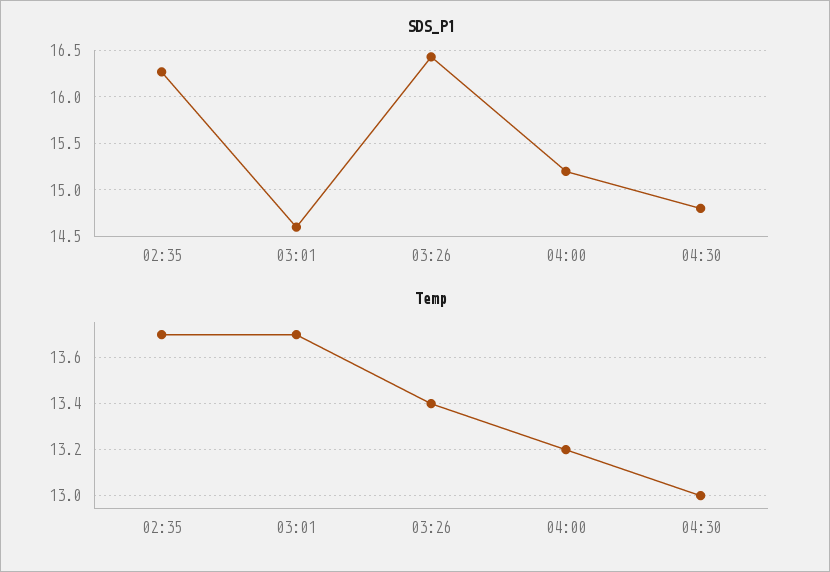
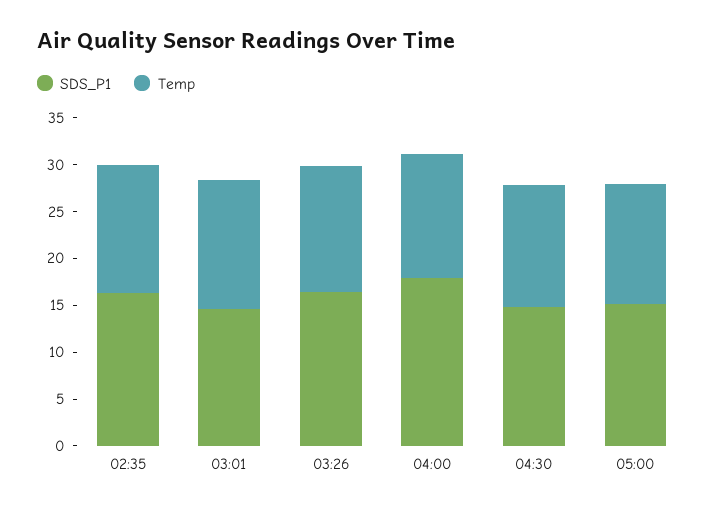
SDS_P1, 04:00: 15.2 -> 18
SDS_P1, 05:00: none -> 15
Temp, 05:00: none -> 13

